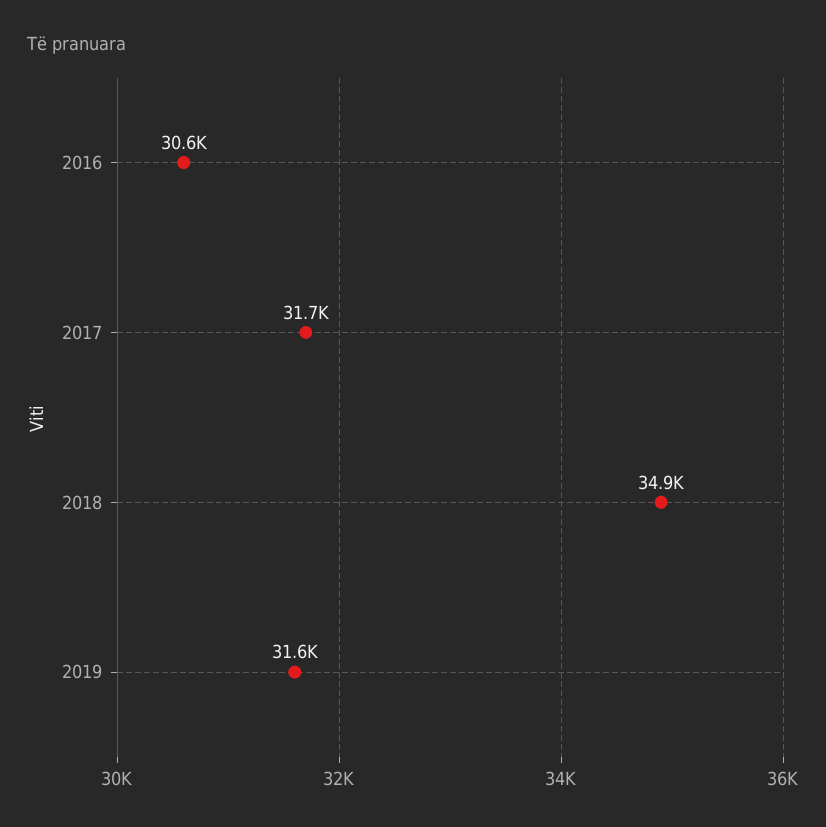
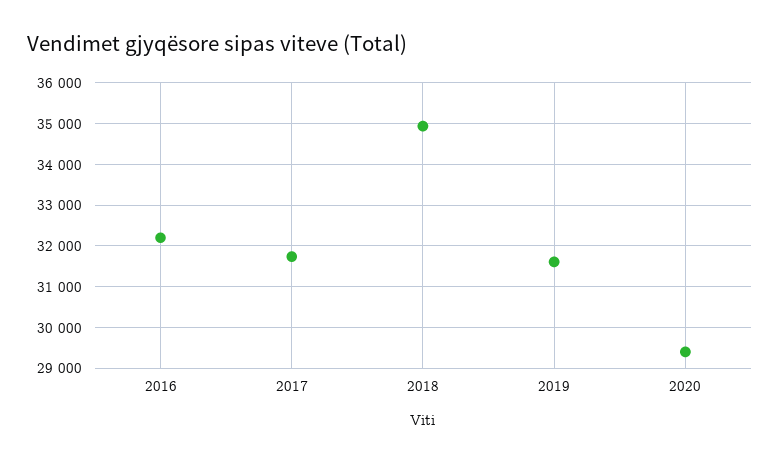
2016: 30600 -> 32200
2020: none -> 29400

